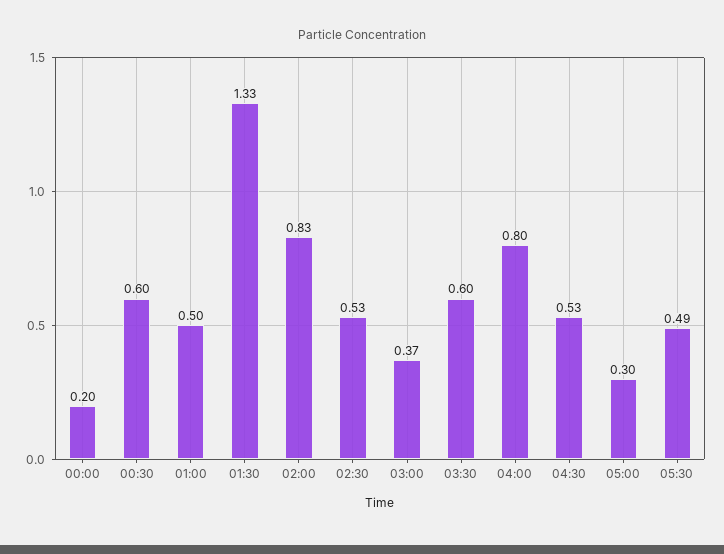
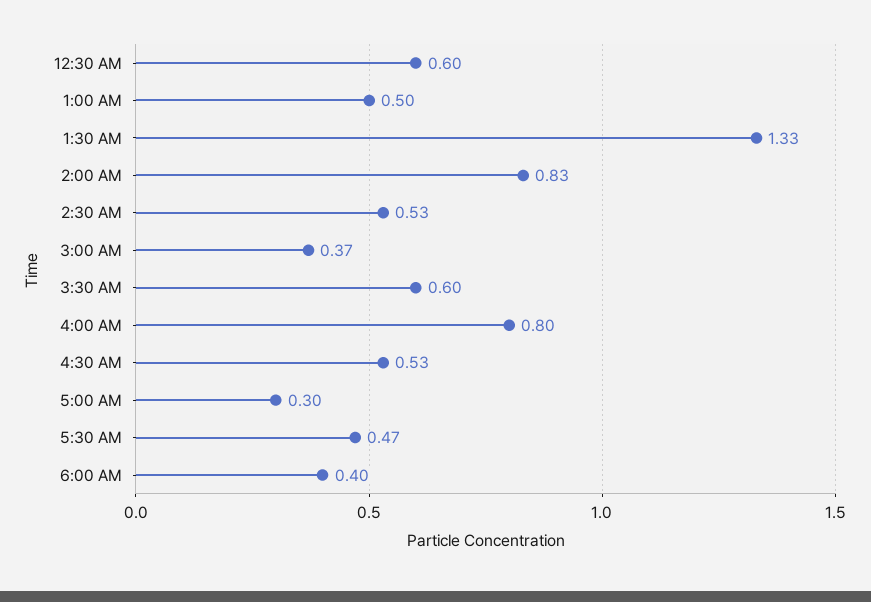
00:00: 0.2 -> none
05:30: 0.49 -> 0.47
6:00 AM: none -> 0.4

